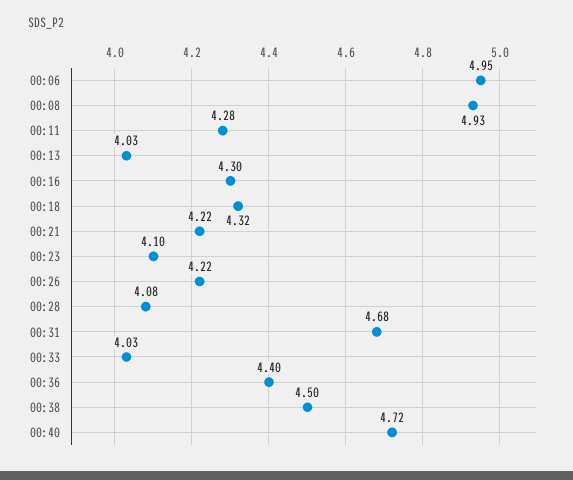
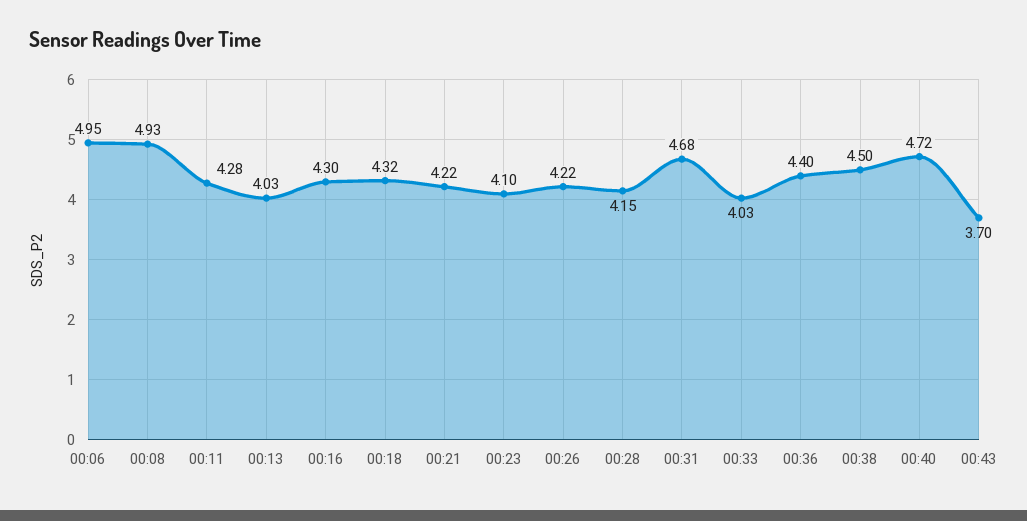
00:28: 4.08 -> 4.15
00:43: none -> 3.7

